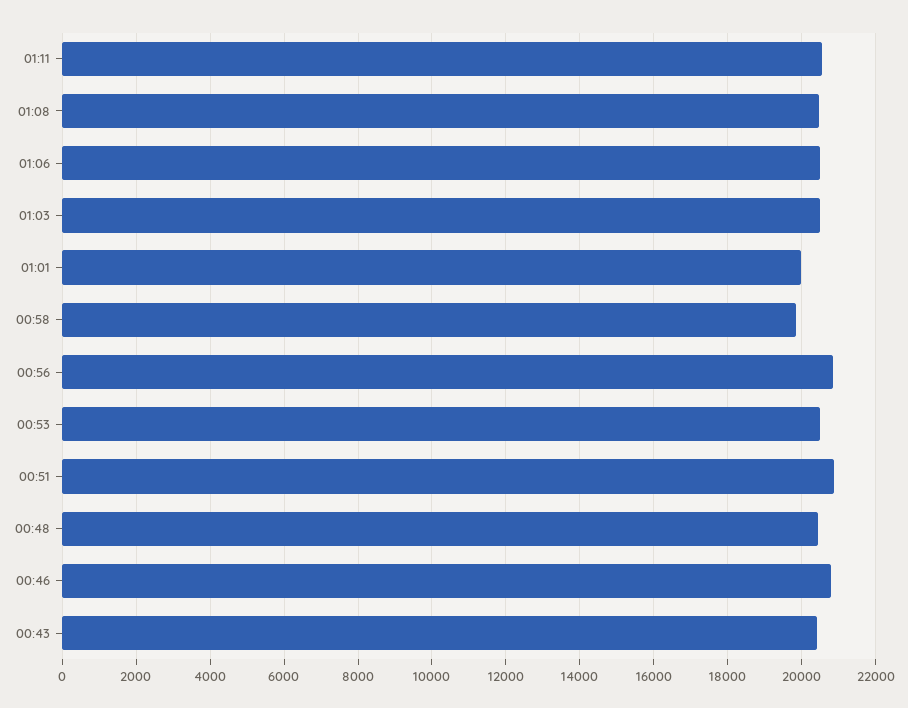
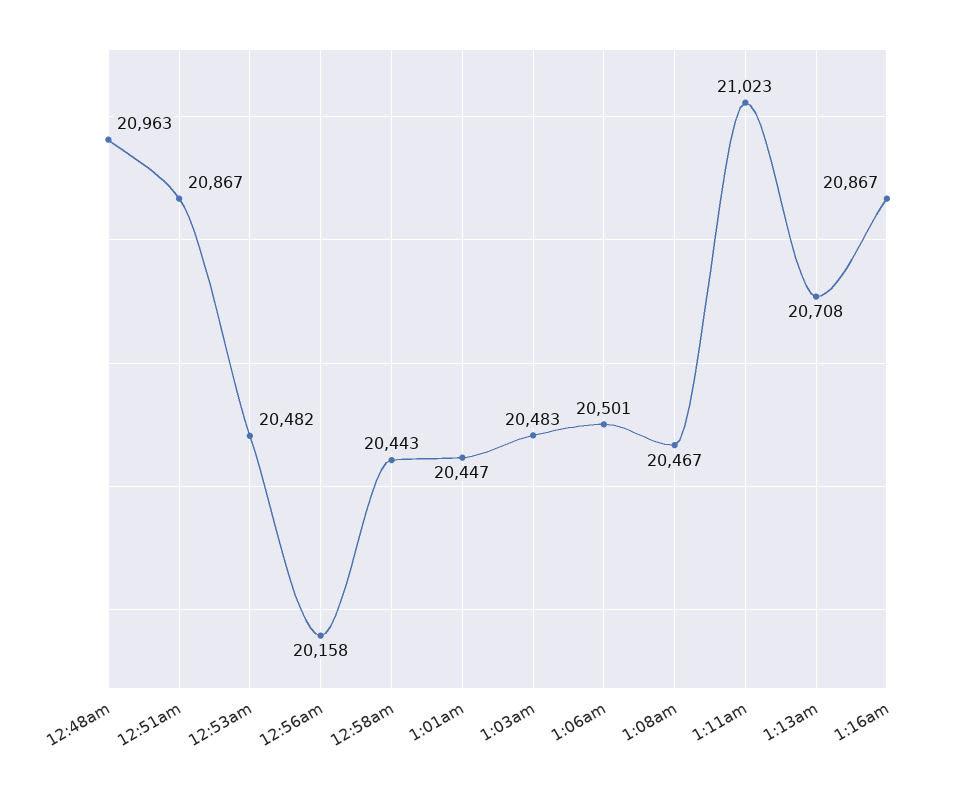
01:11: 20600 -> 21023
01:01: 20000 -> 20447
00:58: 19800 -> 20443
00:56: 20800 -> 20158
00:48: 20400 -> 20963
00:46: 20800 -> none
00:43: 20400 -> none
1:13am: none -> 20708
1:16am: none -> 20867

